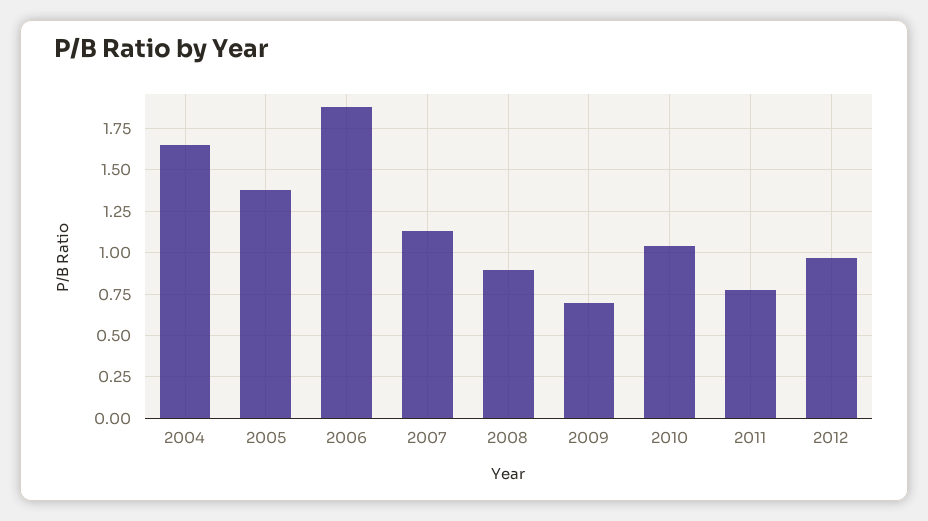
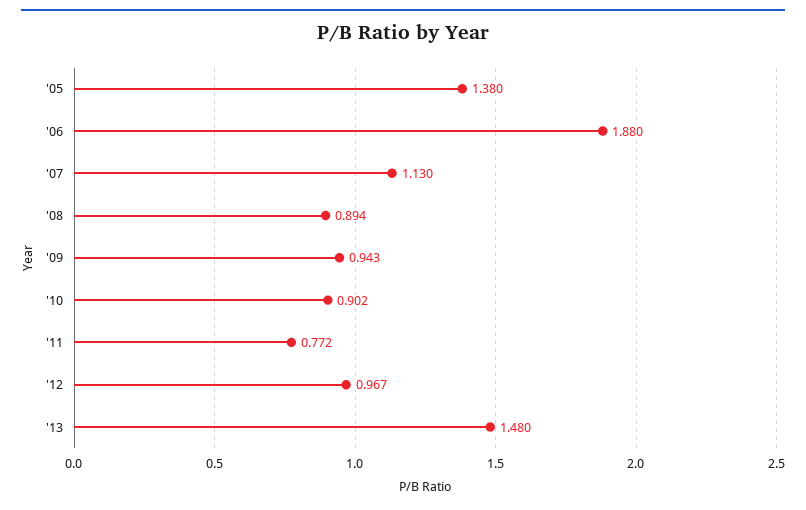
2004: 1.65 -> none
2009: 0.7 -> 0.943
2010: 1.05 -> 0.902
'13: none -> 1.48

